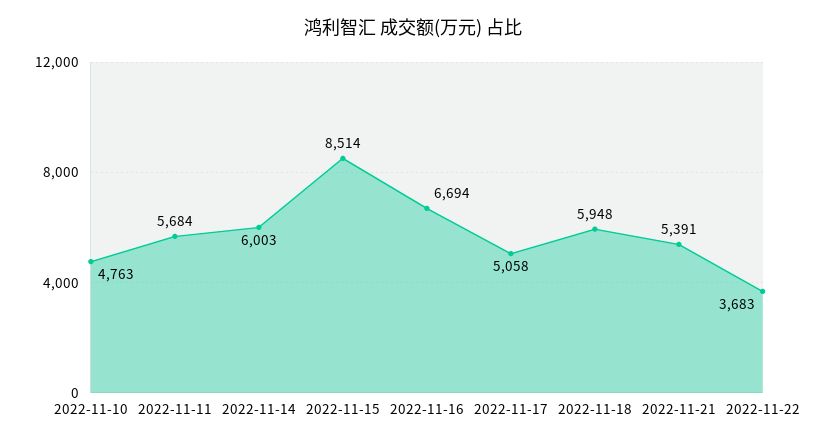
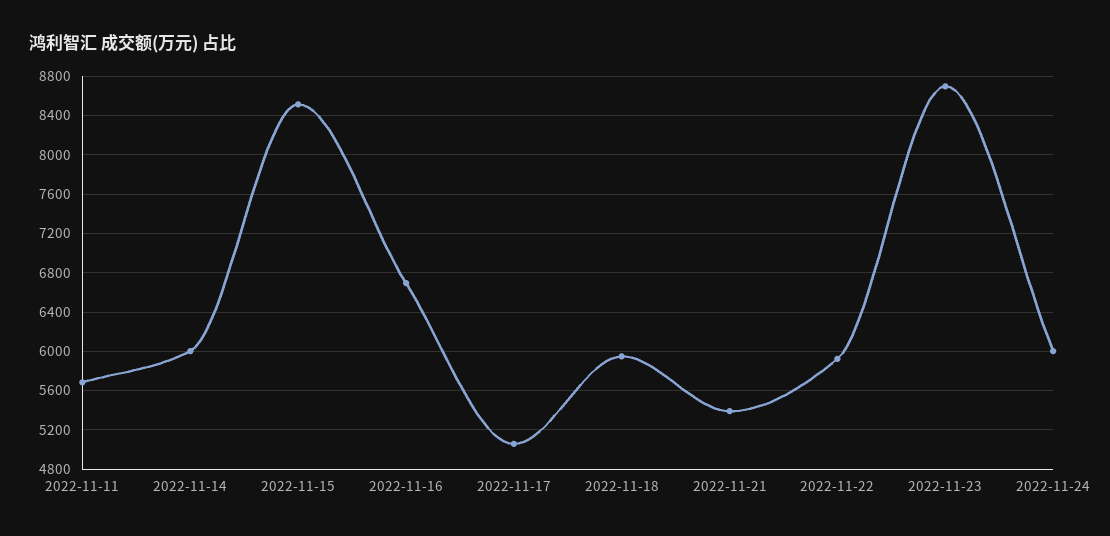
2022-11-10: 4763 -> none
2022-11-22: 3683 -> 5900
2022-11-23: none -> 8700
2022-11-24: none -> 6000

